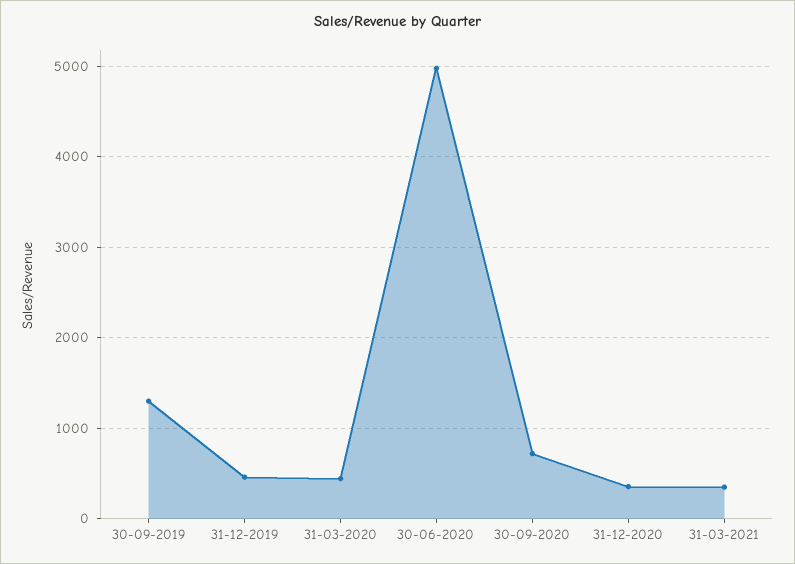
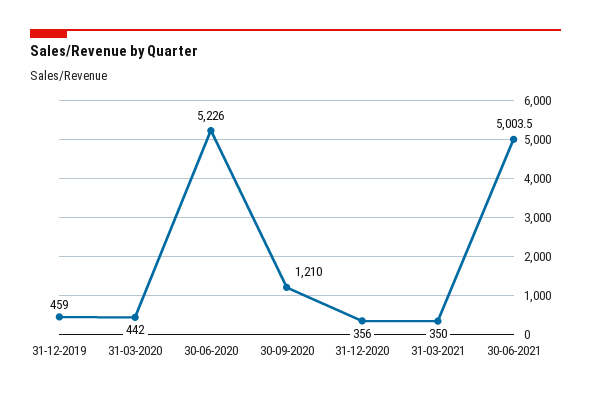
30-09-2019: 1300 -> none
30-06-2020: 5000 -> 5226
30-09-2020: 700 -> 1210
30-06-2021: none -> 5003.5

